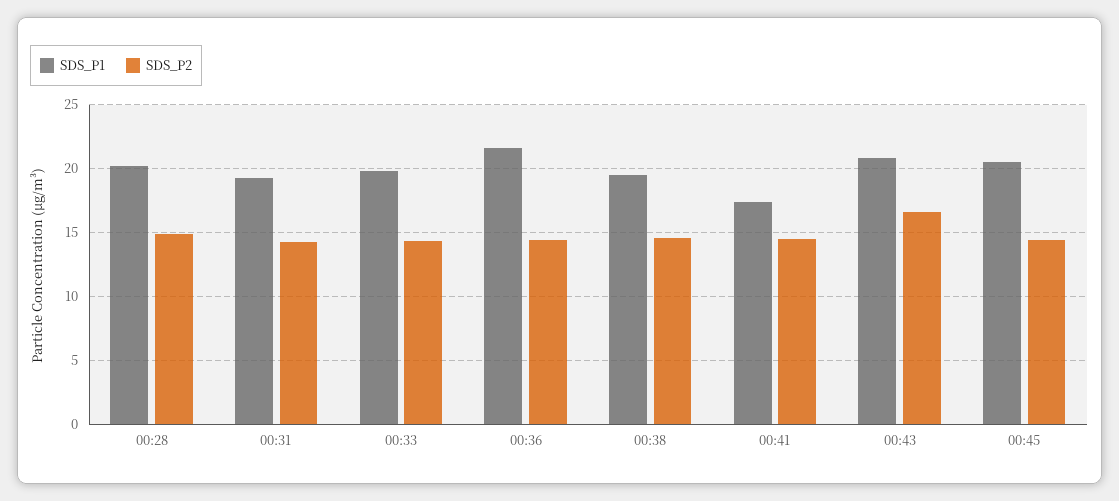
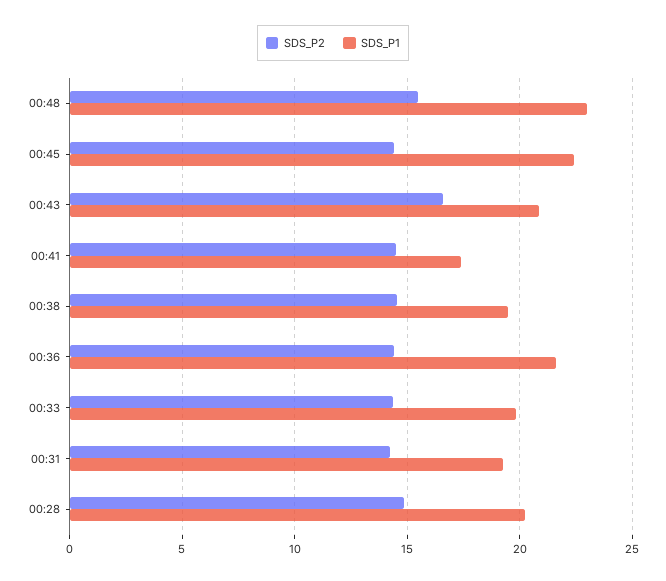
SDS_P1, 00:45: 20.5 -> 22.5
SDS_P2, 00:48: none -> 15.5
SDS_P1, 00:48: none -> 23

